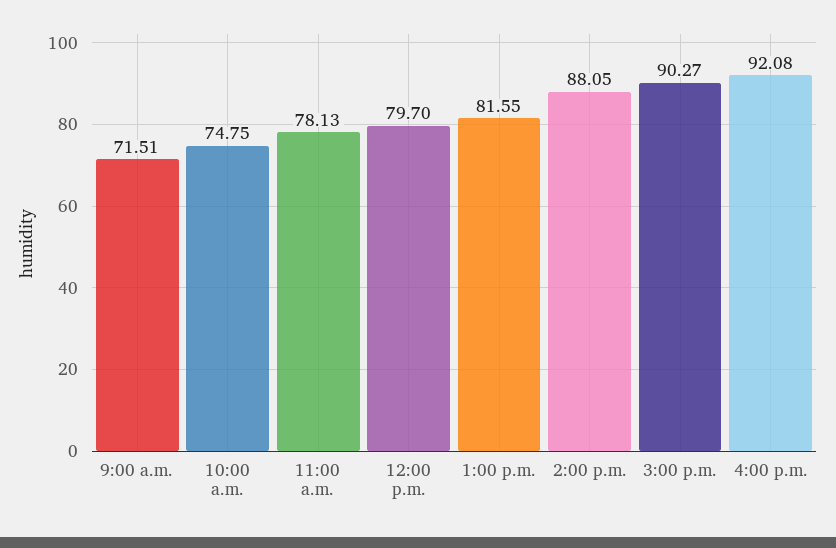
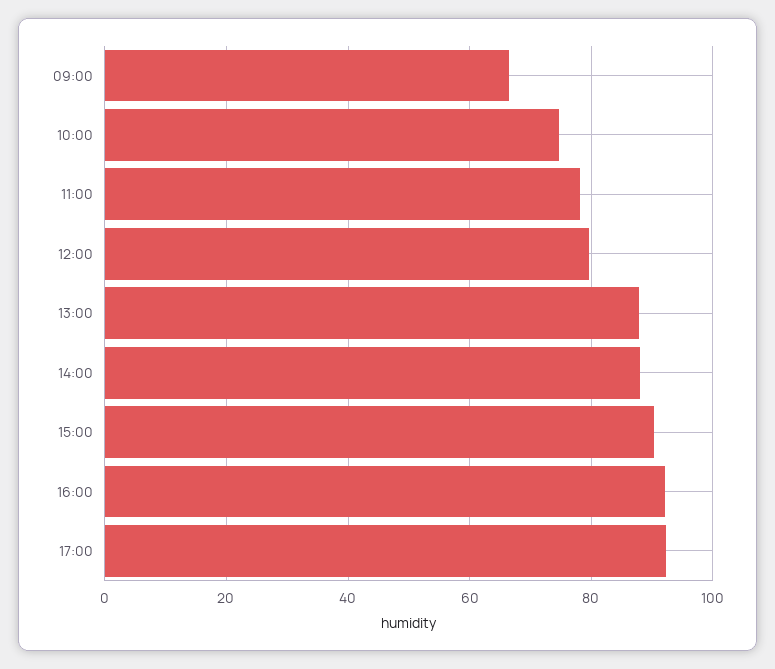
9:00 a.m.: 71.51 -> 66
1:00 p.m.: 81.55 -> 88
17:00: none -> 92

